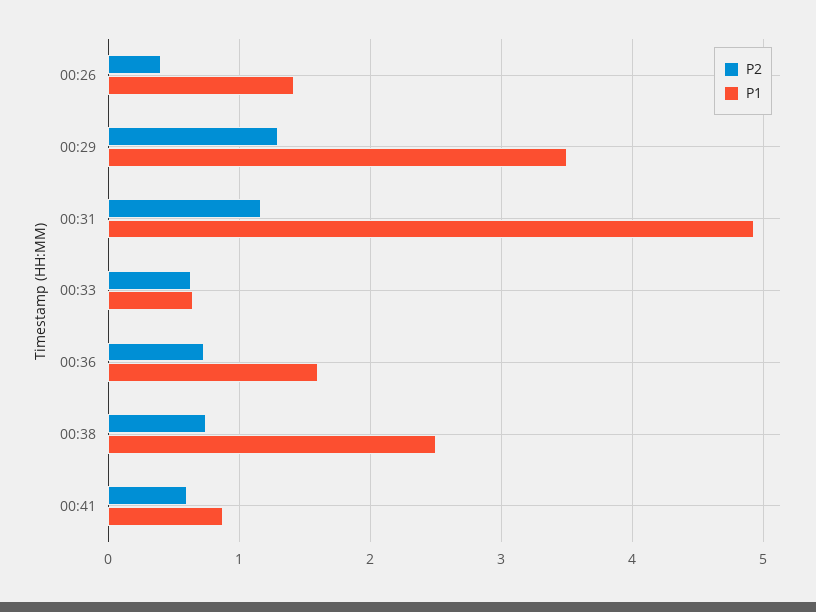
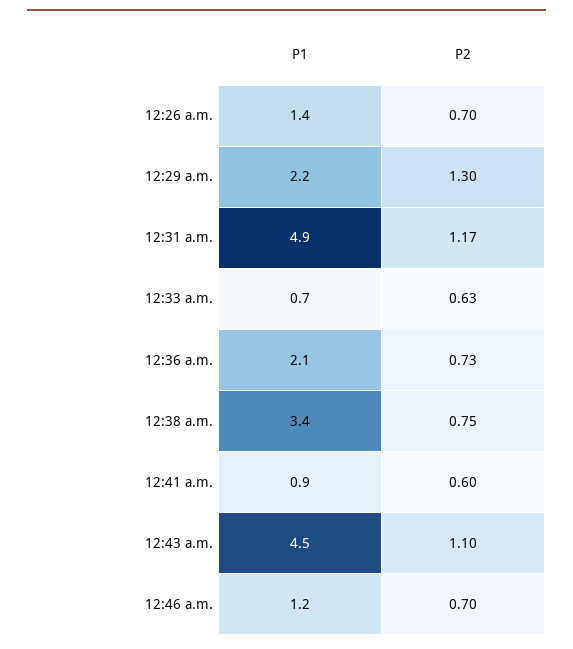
P2, 00:26: 0.4 -> 0.7
P1, 00:29: 3.5 -> 2.2
P1, 00:36: 1.6 -> 2.1
P1, 00:38: 2.5 -> 3.4
P1, 12:43 a.m.: none -> 4.5
P2, 12:43 a.m.: none -> 1.1
P1, 12:46 a.m.: none -> 1.2
P2, 12:46 a.m.: none -> 0.7

